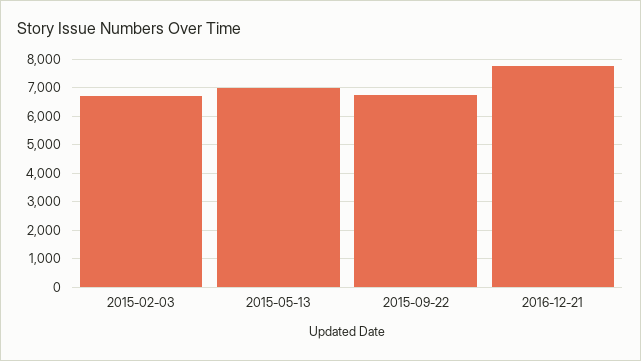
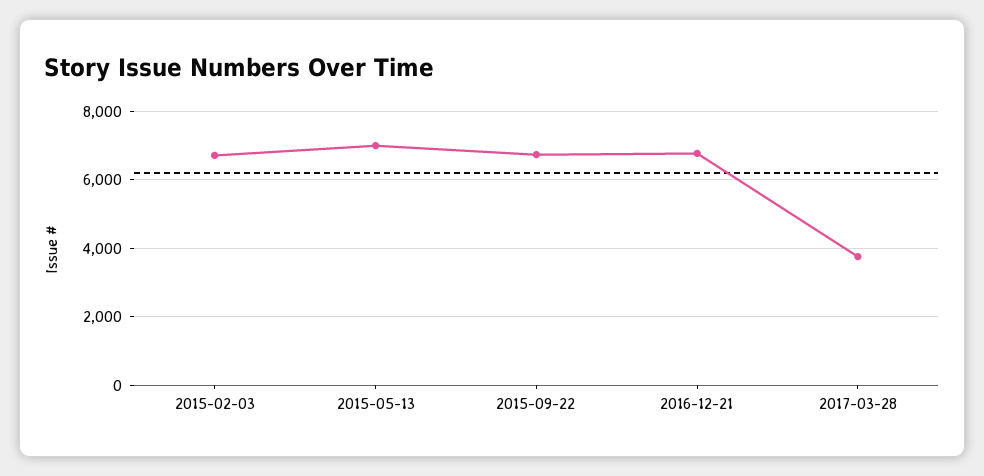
2016-12-21: 7750 -> 6800
2017-03-28: none -> 3800

